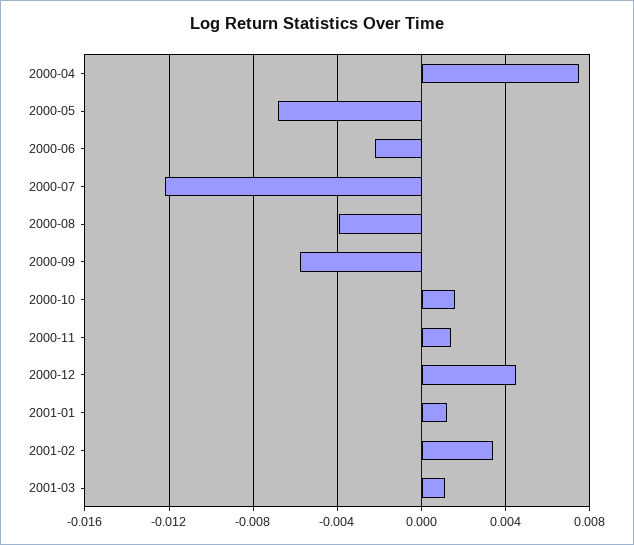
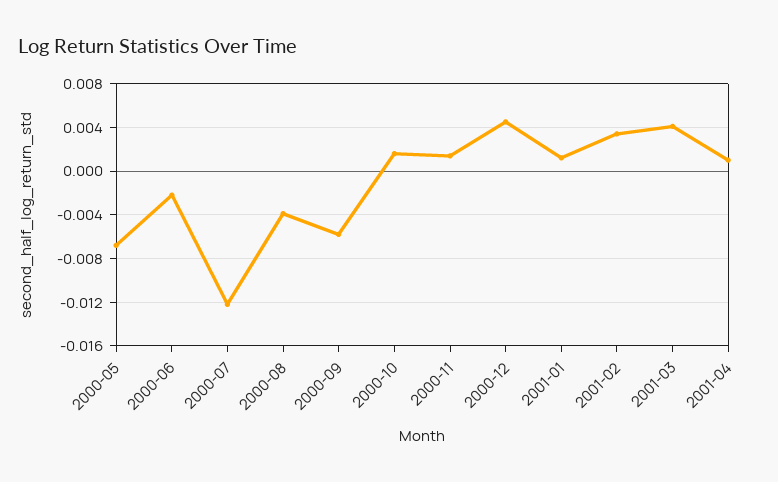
2000-04: 0.0075 -> none
2001-03: 0.001 -> 0.004
2001-04: none -> 0.001

